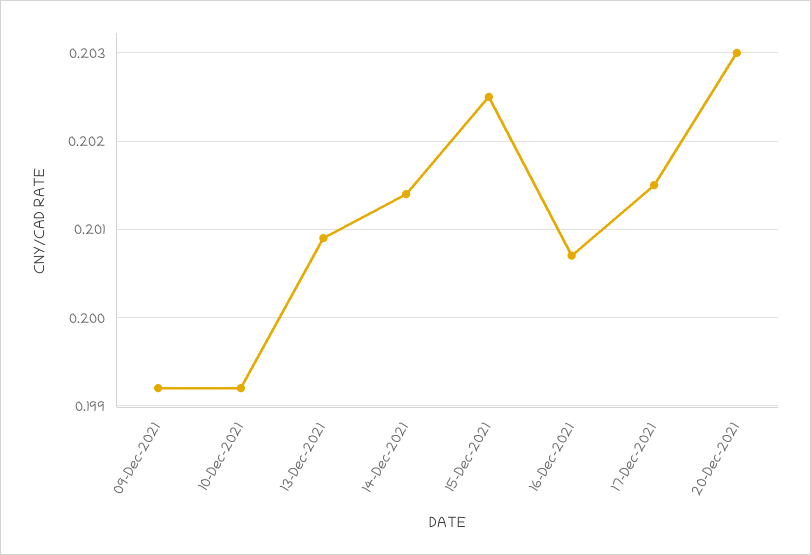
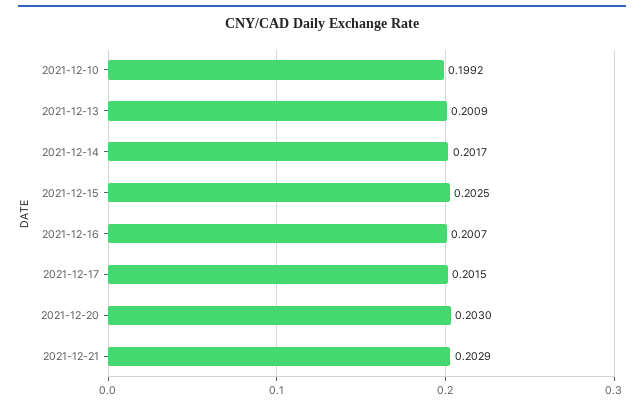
09-Dec-2021: 0.1992 -> none
14-Dec-2021: 0.2014 -> 0.2017
2021-12-21: none -> 0.2029

